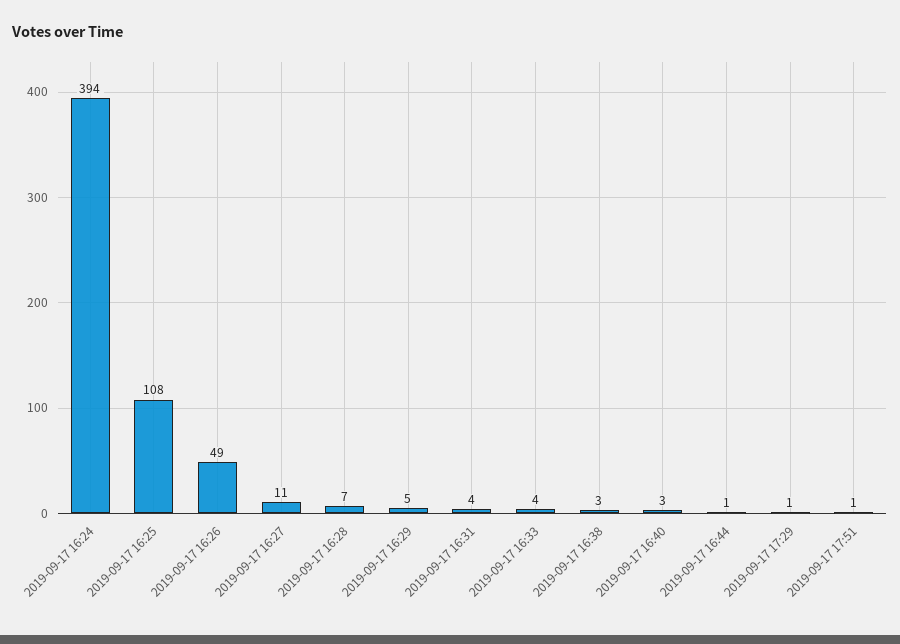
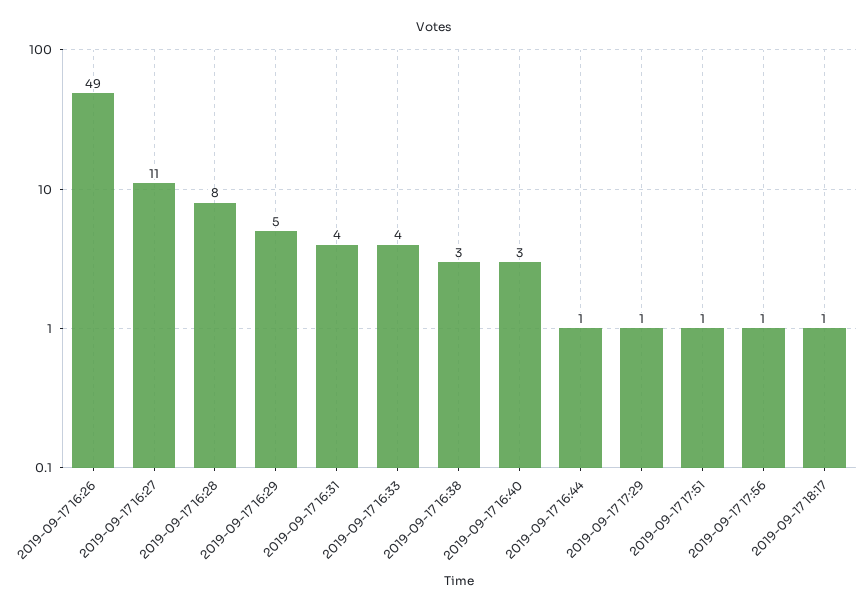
2019-09-17 16:24: 394 -> none
2019-09-17 16:25: 108 -> none
2019-09-17 16:28: 7 -> 8
2019-09-17 17:56: none -> 1
2019-09-17 18:17: none -> 1

